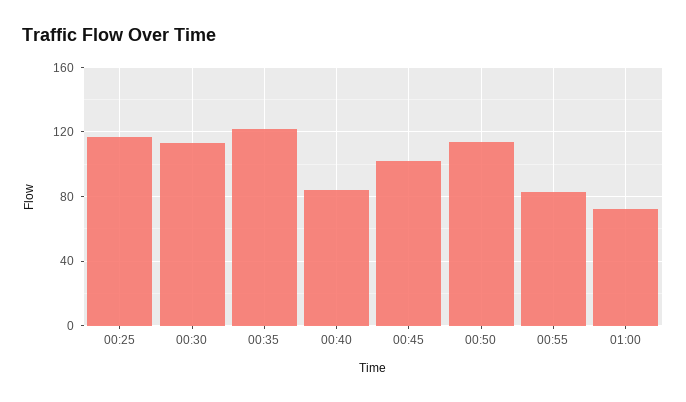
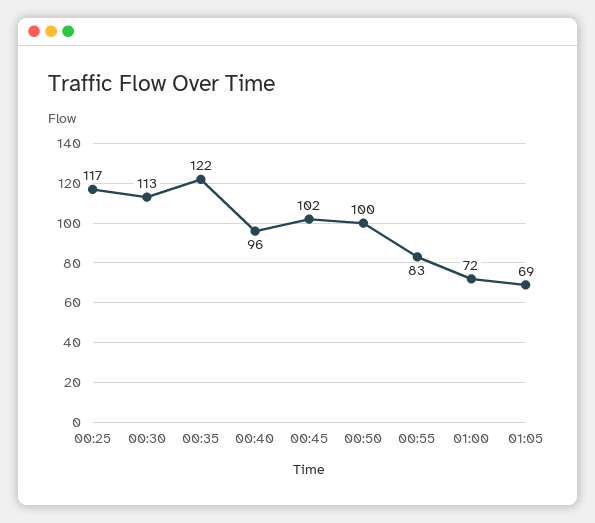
00:40: 85 -> 96
00:50: 115 -> 100
01:05: none -> 69

